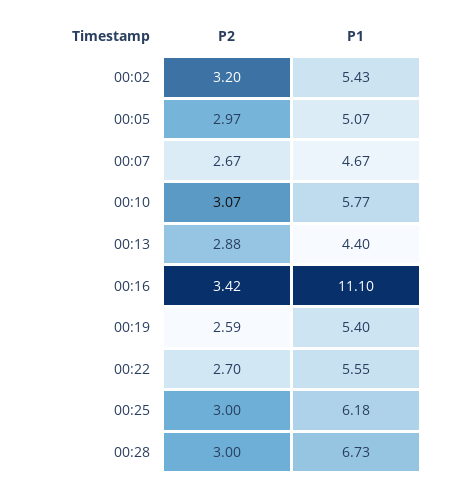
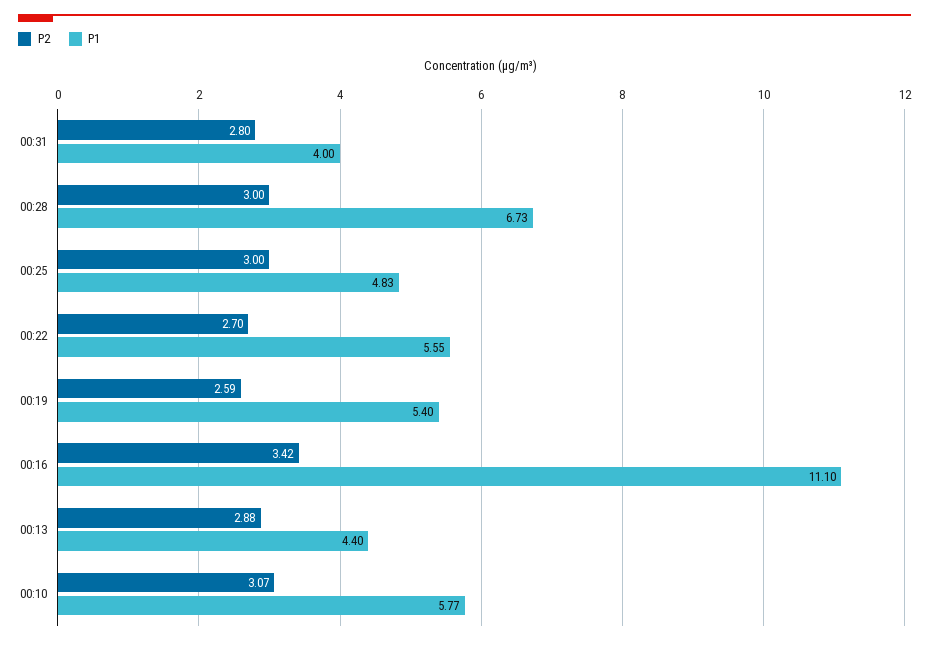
P2, 00:02: 3.2 -> none
P1, 00:02: 5.43 -> none
P2, 00:05: 2.97 -> none
P1, 00:05: 5.07 -> none
P2, 00:07: 2.67 -> none
P1, 00:07: 4.67 -> none
P1, 00:25: 6.18 -> 4.83
P2, 00:31: none -> 2.8
P1, 00:31: none -> 4

